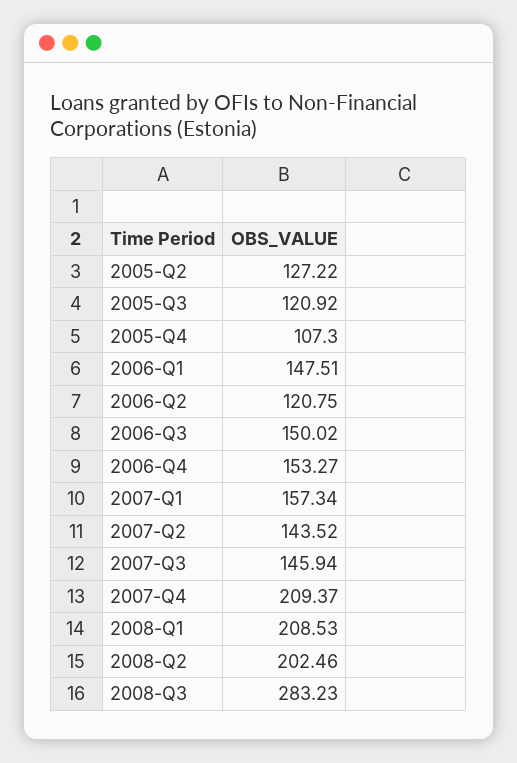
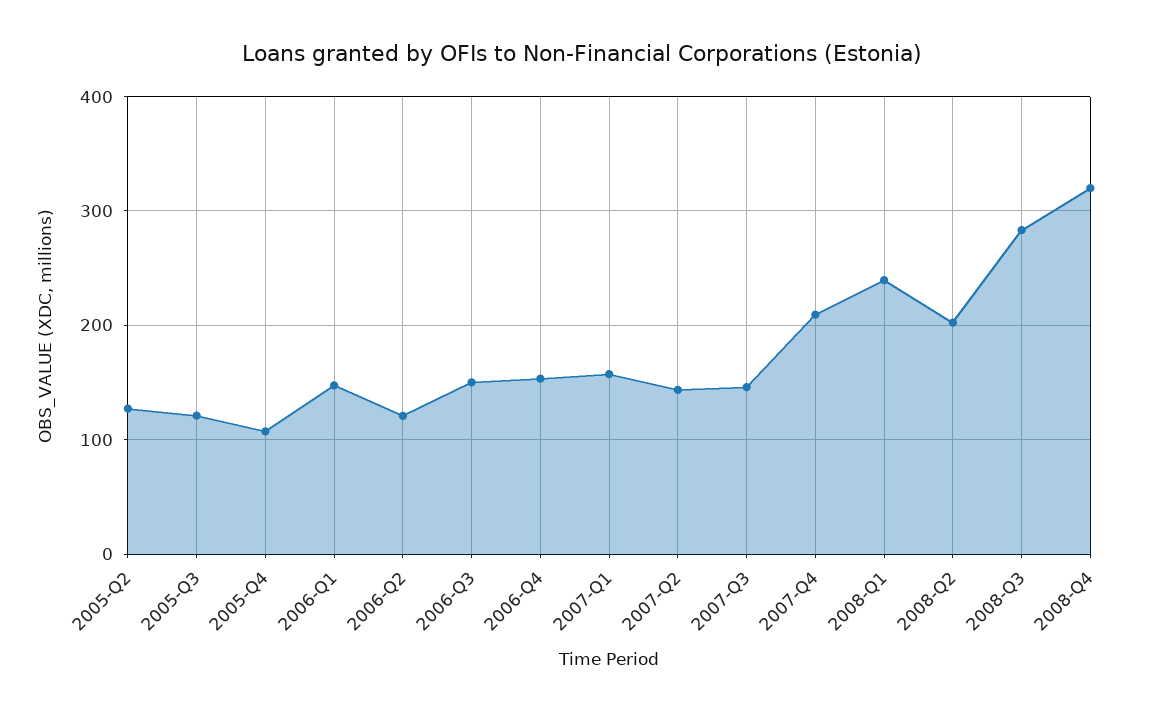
2008-Q1: 208.53 -> 240
2008-Q4: none -> 320

